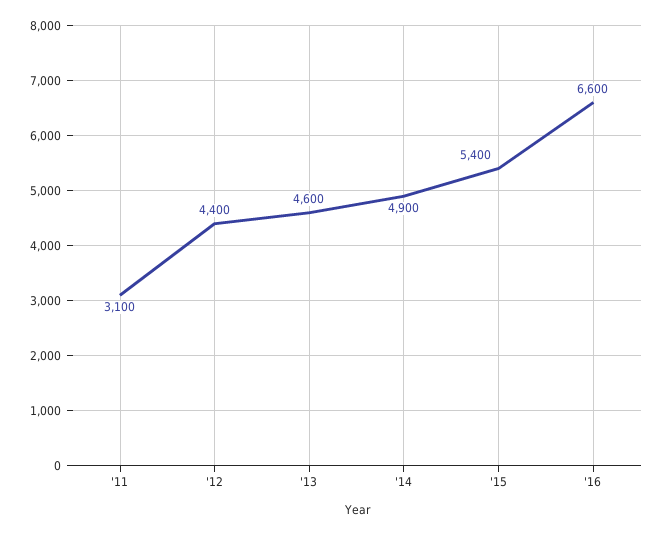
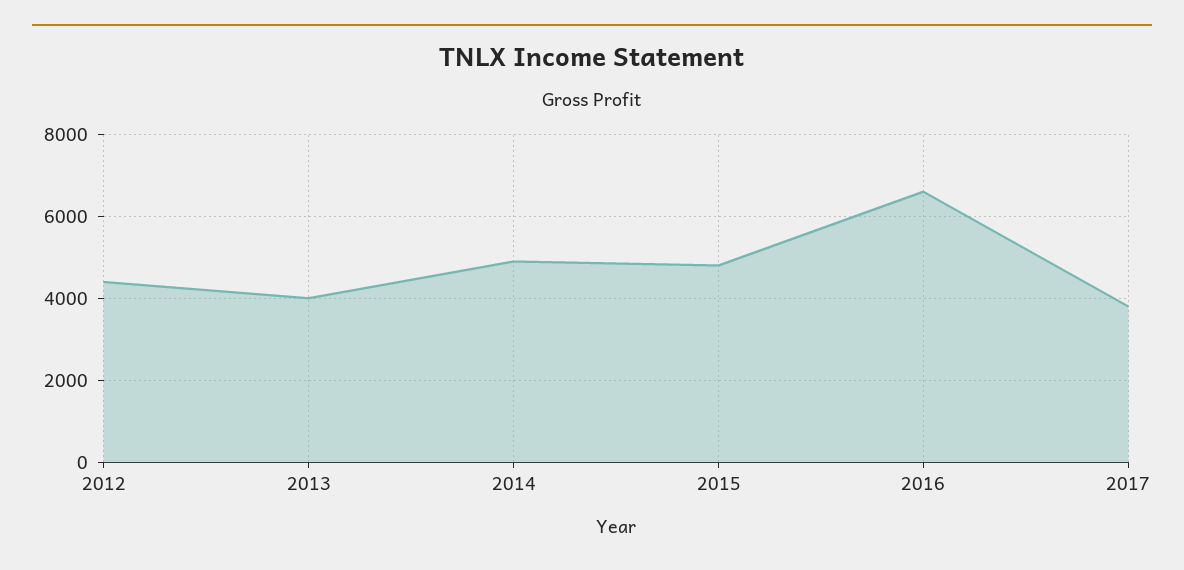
'11: 3100 -> none
'13: 4600 -> 4000
'15: 5400 -> 4800
2017: none -> 3800

